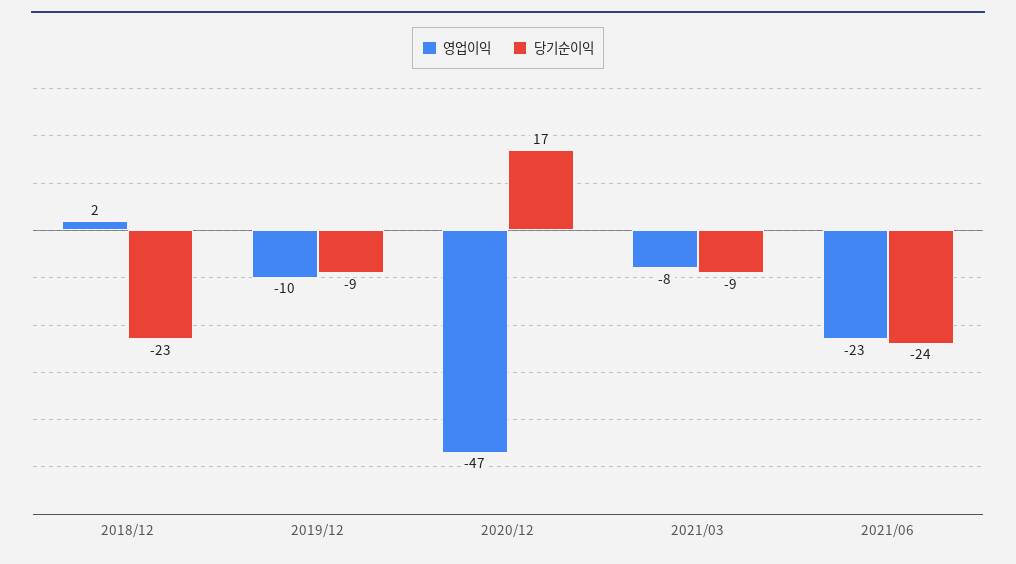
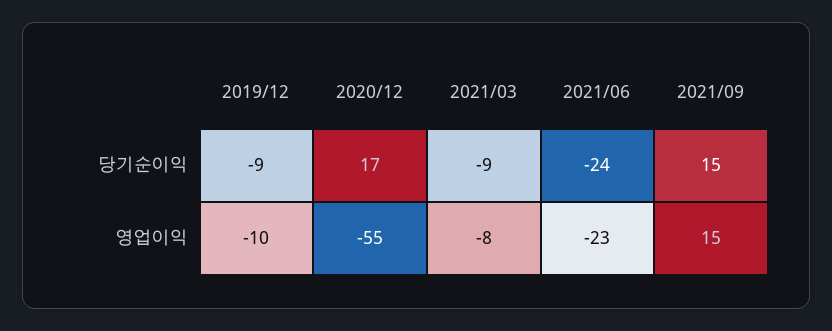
영업이익, 2018/12: 2 -> none
당기순이익, 2018/12: -23 -> none
영업이익, 2020/12: -47 -> -55
당기순이익, 2021/09: none -> 15
영업이익, 2021/09: none -> 15

